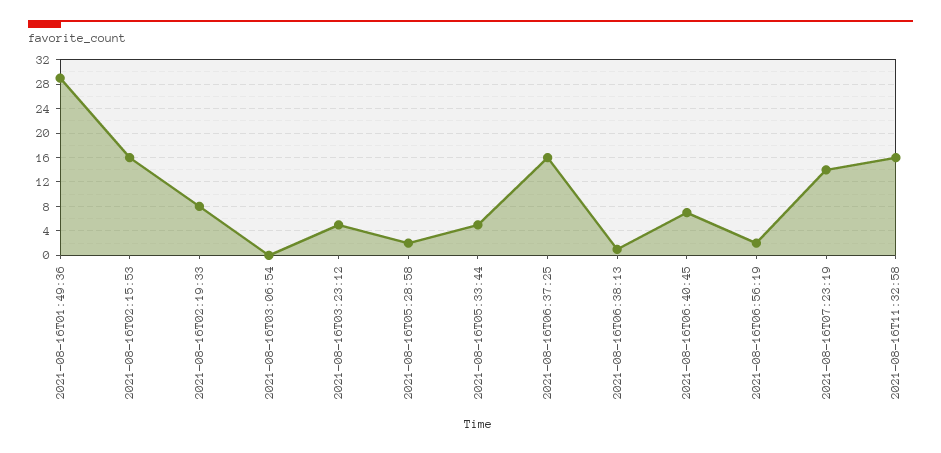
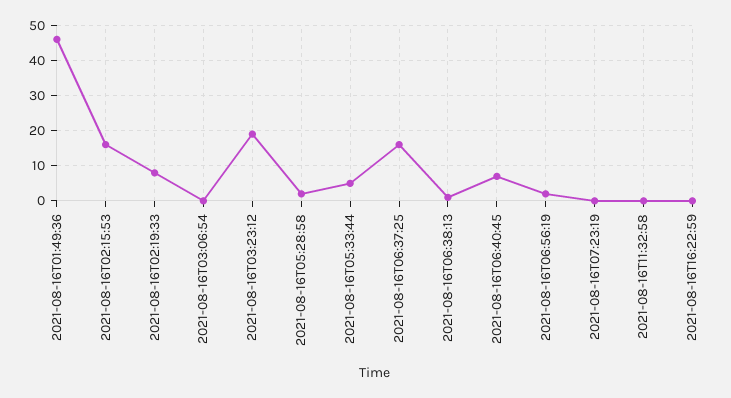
2021-08-16T01:49:36: 29 -> 45
2021-08-16T03:23:12: 5 -> 20
2021-08-16T07:23:19: 14 -> 0
2021-08-16T11:32:58: 16 -> 0
2021-08-16T16:22:59: none -> 0

